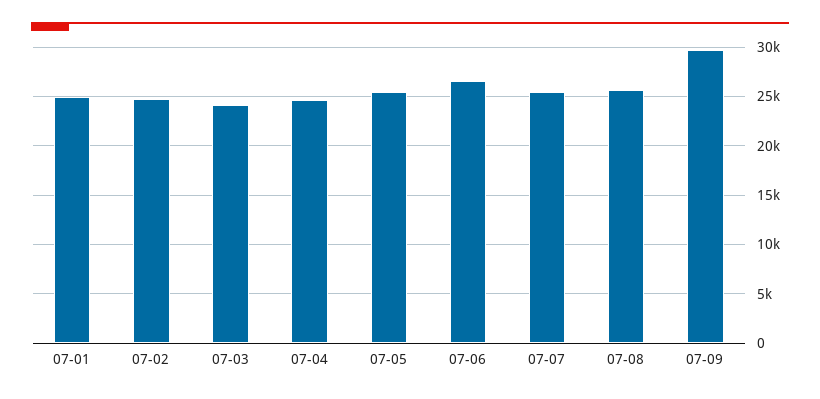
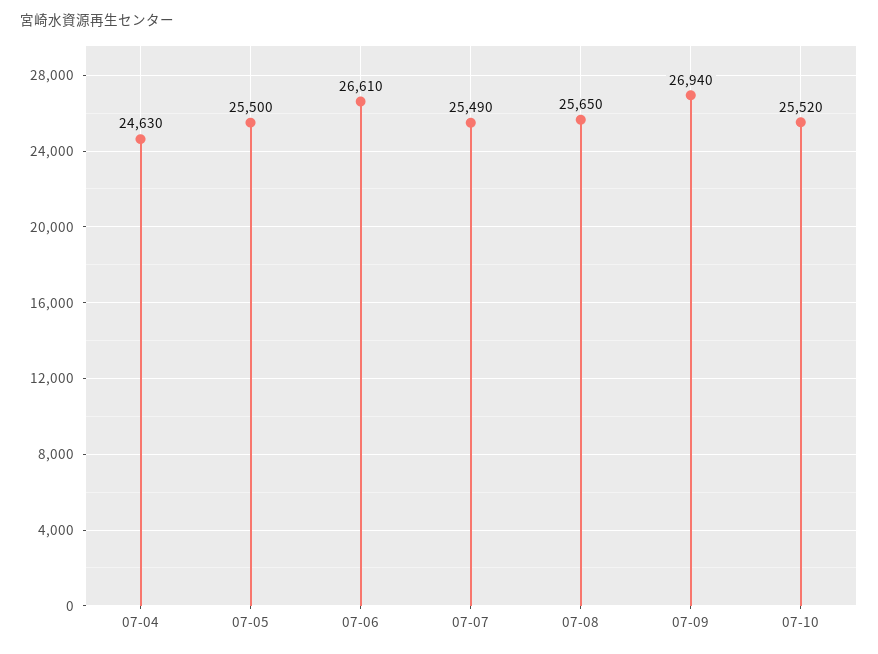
07-01: 25000 -> none
07-02: 25000 -> none
07-03: 24000 -> none
07-09: 30000 -> 26940
07-10: none -> 25520

